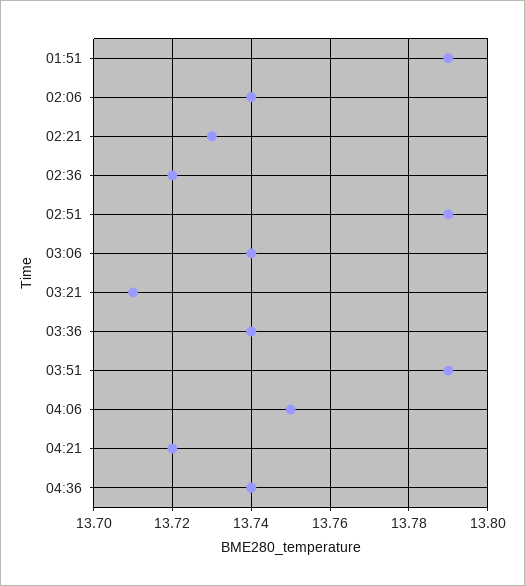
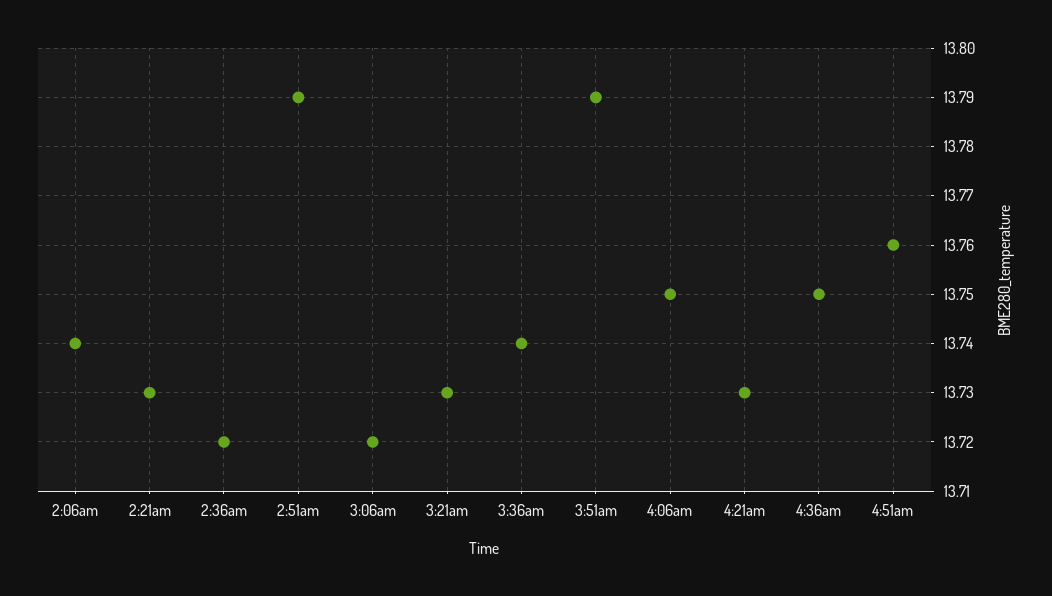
01:51: 13.79 -> none
03:06: 13.74 -> 13.72
03:21: 13.71 -> 13.73
04:21: 13.72 -> 13.73
04:36: 13.74 -> 13.75
4:51am: none -> 13.76

